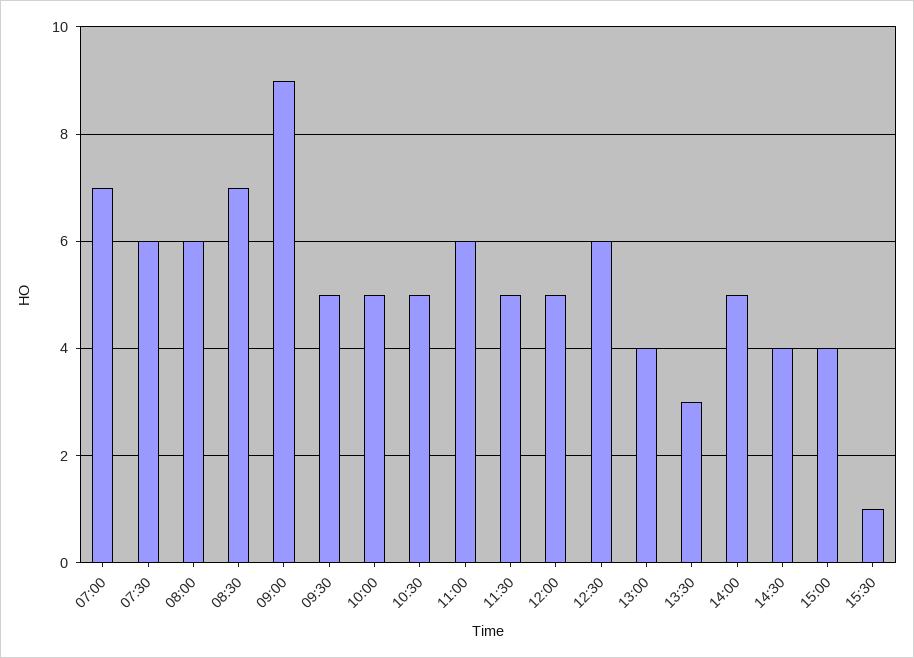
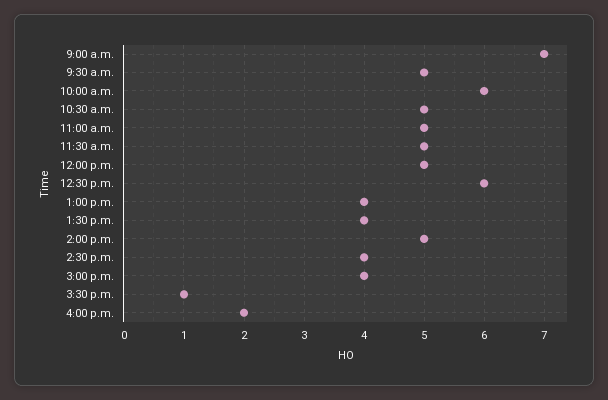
07:00: 7 -> none
07:30: 6 -> none
08:00: 6 -> none
08:30: 7 -> none
09:00: 9 -> 7
10:00: 5 -> 6
11:00: 6 -> 5
13:30: 3 -> 4
4:00 p.m.: none -> 2

